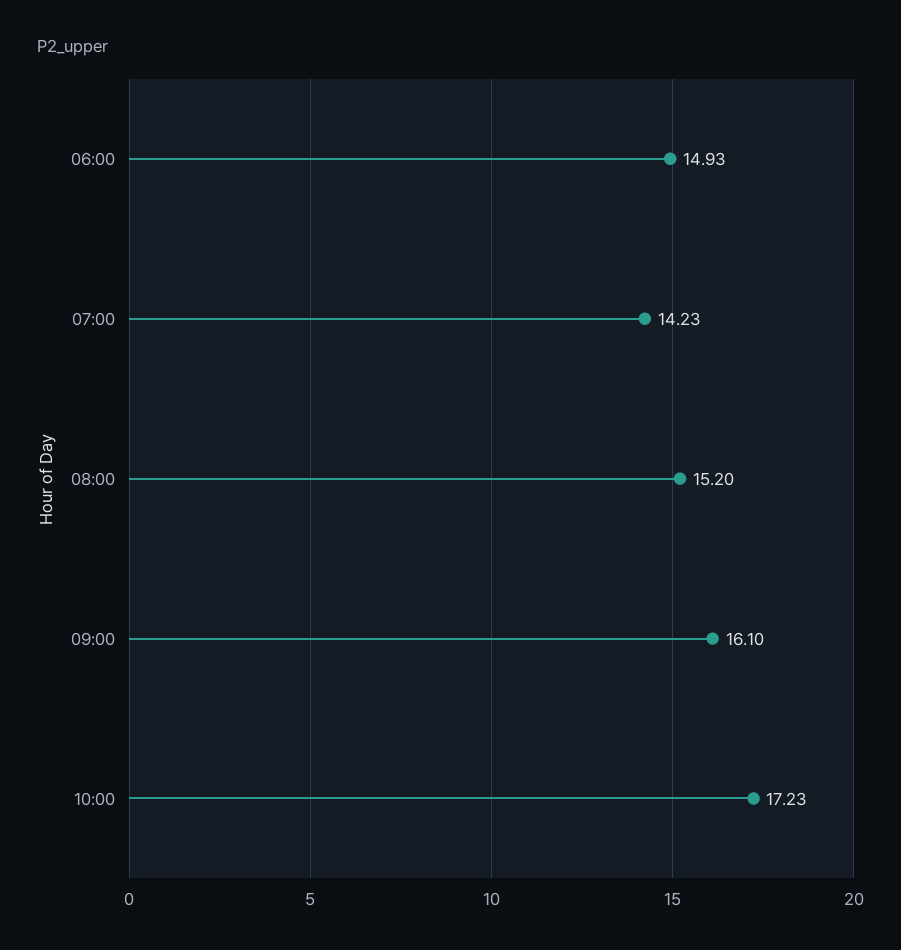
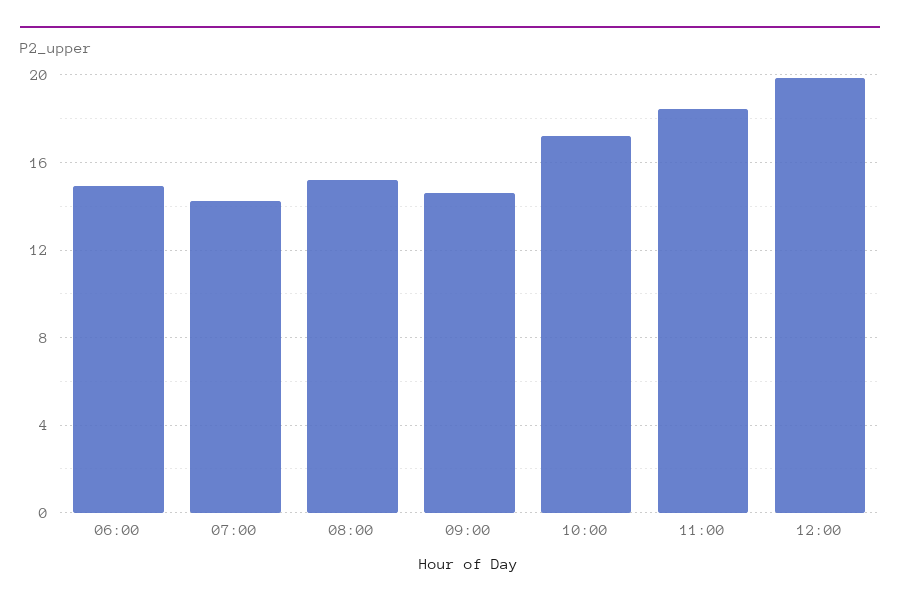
09:00: 16.1 -> 14.5
11:00: none -> 18.5
12:00: none -> 20

